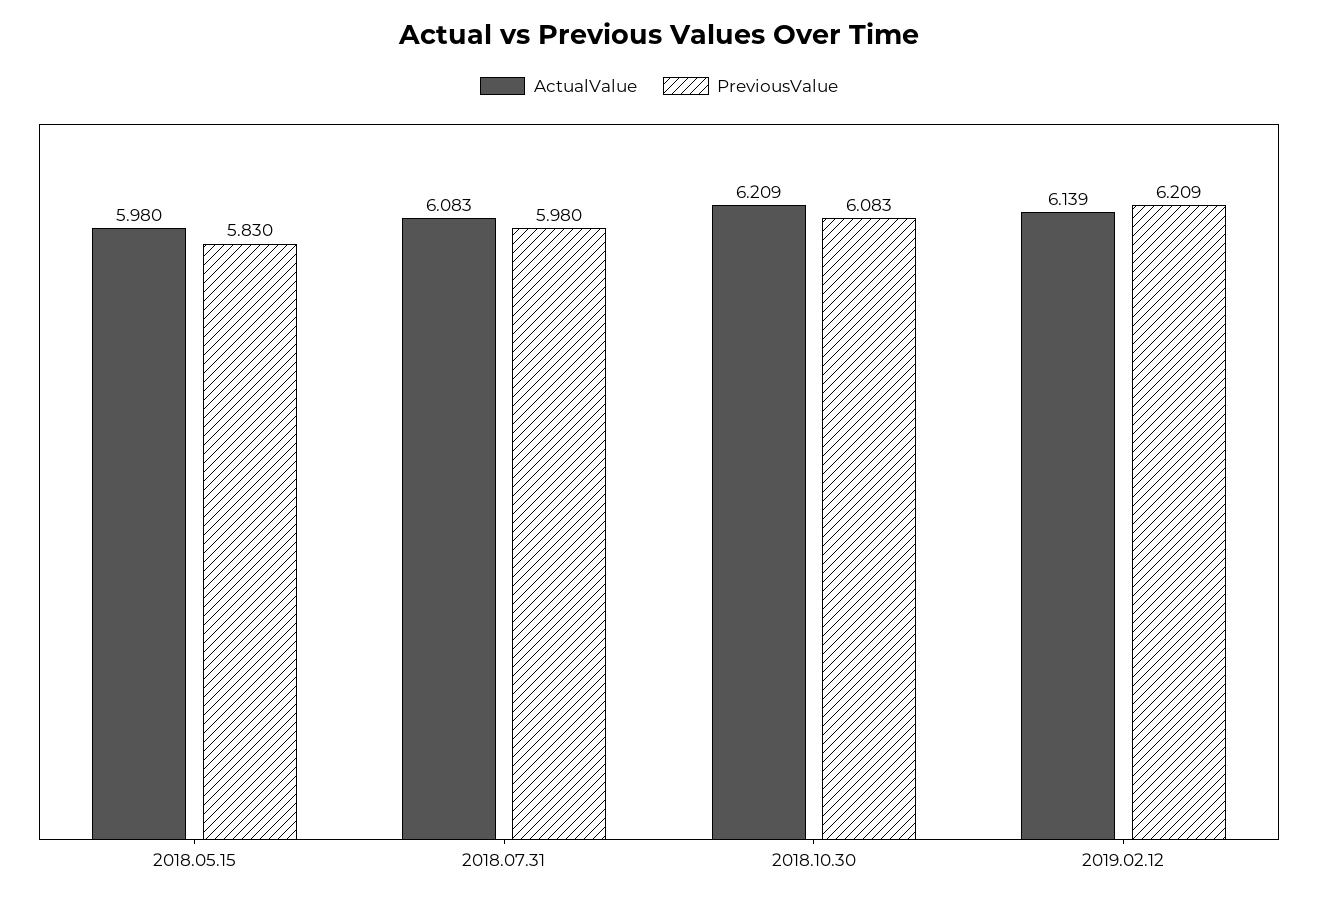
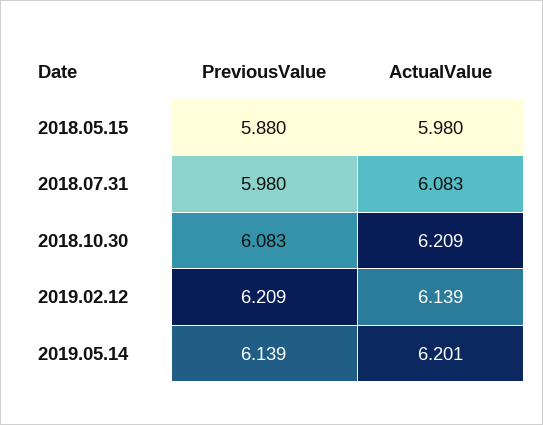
PreviousValue, 2018.05.15: 5.83 -> 5.88
PreviousValue, 2019.05.14: none -> 6.139
ActualValue, 2019.05.14: none -> 6.201

